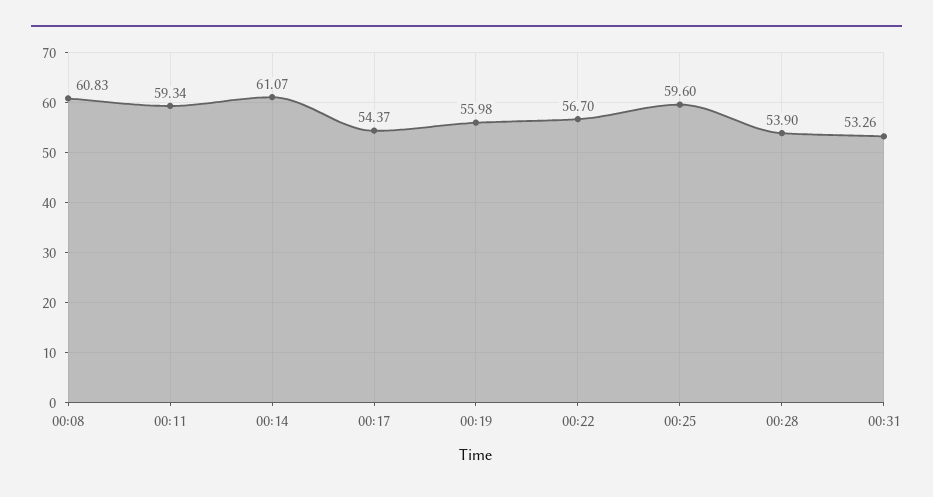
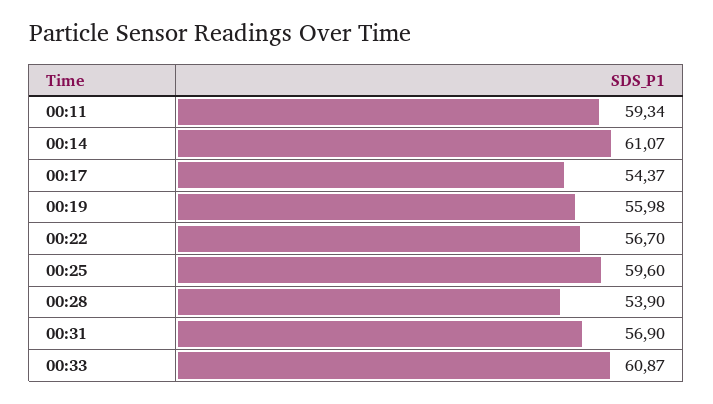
00:08: 60.83 -> none
00:31: 53.26 -> 56.9
00:33: none -> 60.87

